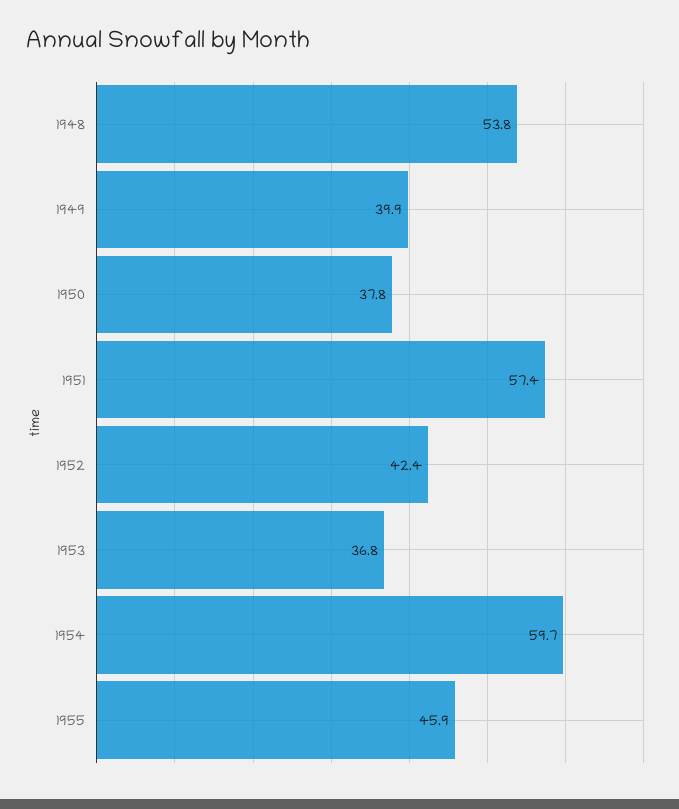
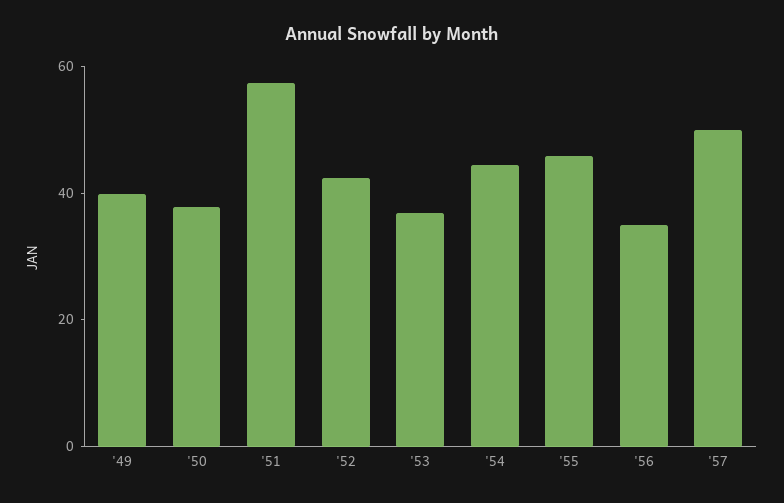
1948: 53.8 -> none
1954: 59.7 -> 45
'56: none -> 35
'57: none -> 50

